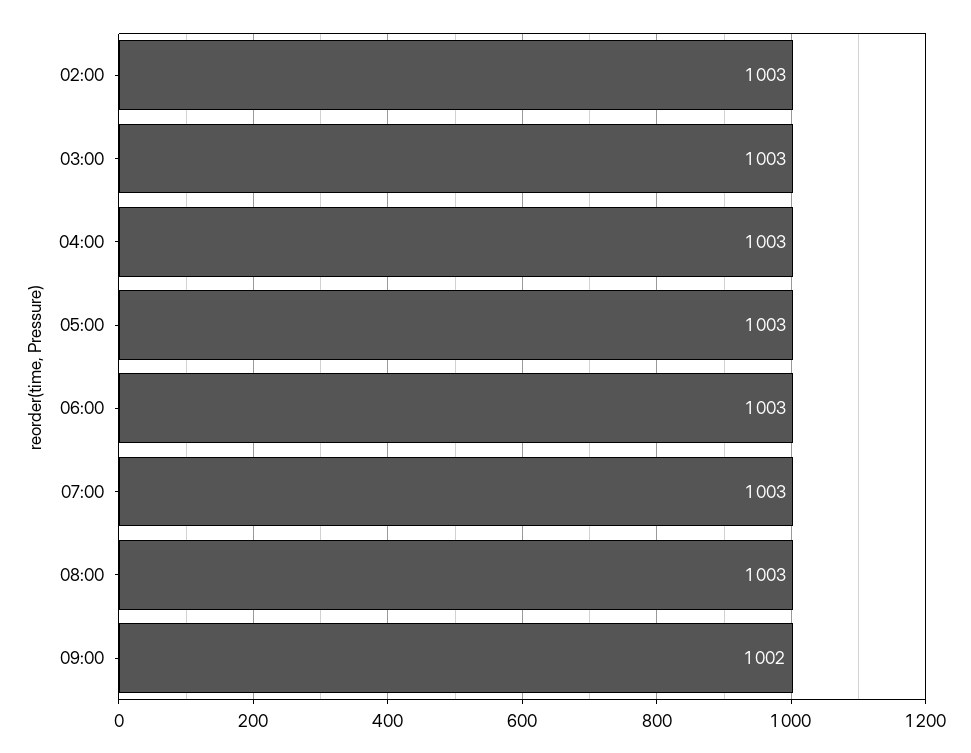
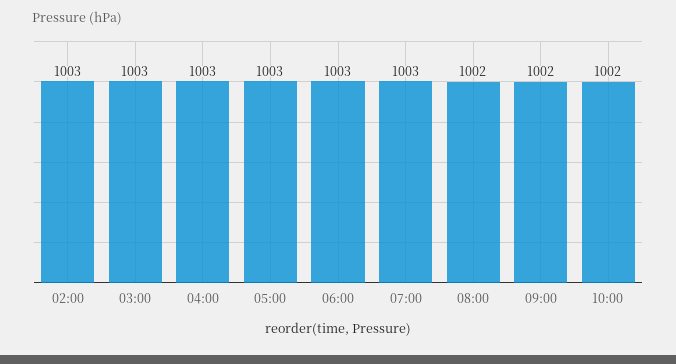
08:00: 1003 -> 1002
10:00: none -> 1002

